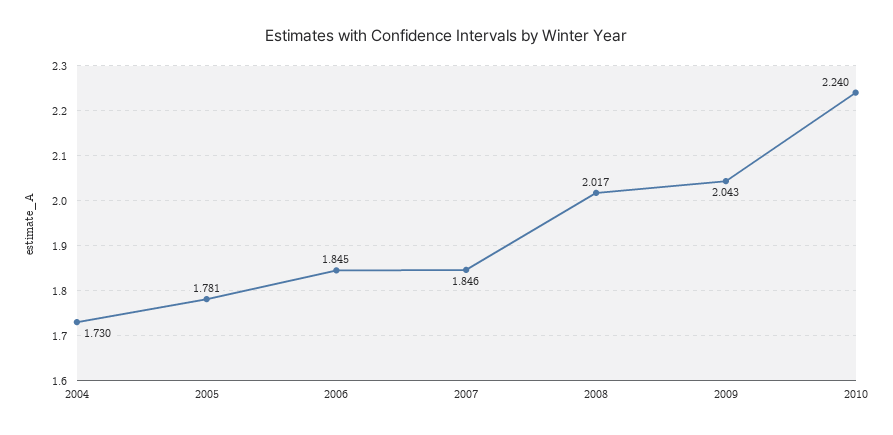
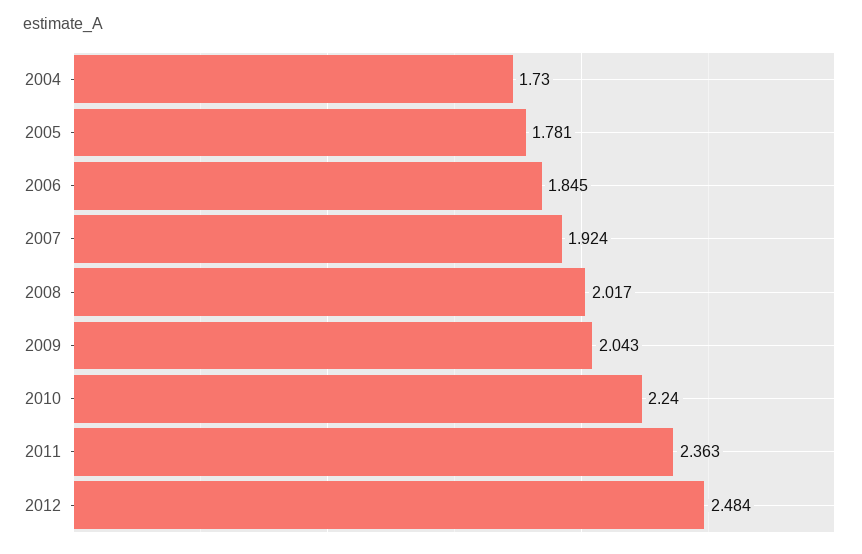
2007: 1.846 -> 1.924
2011: none -> 2.363
2012: none -> 2.484

